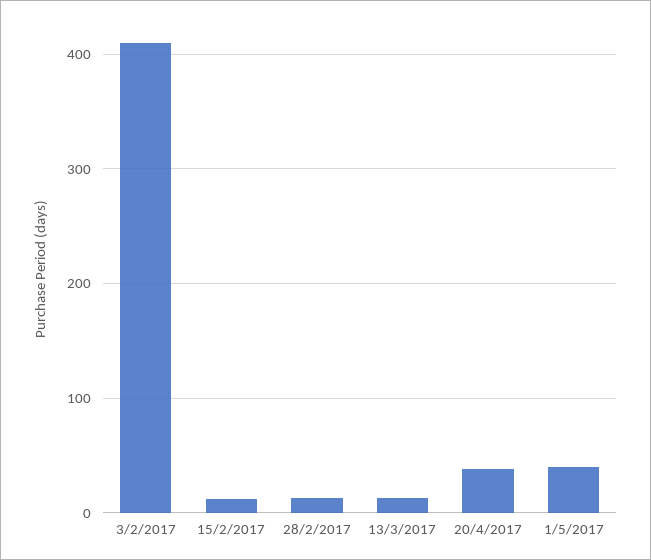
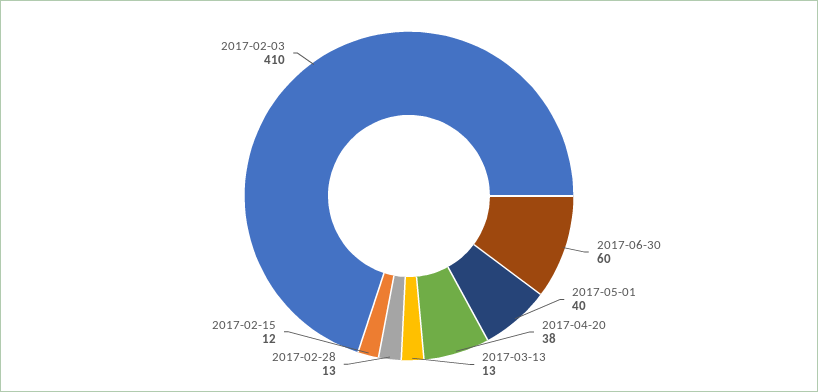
2017-06-30: none -> 60

